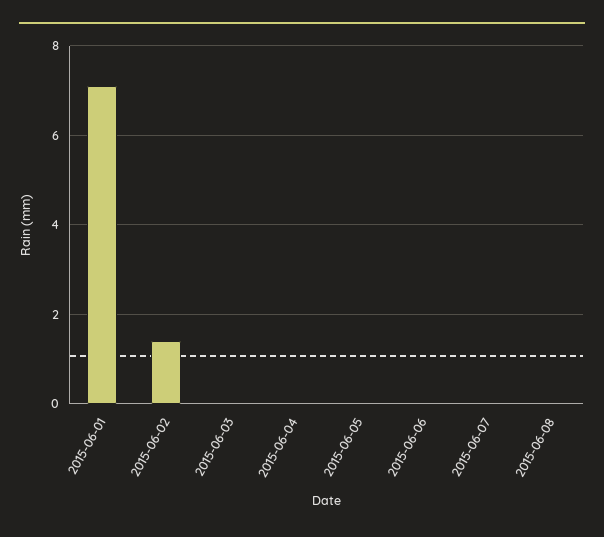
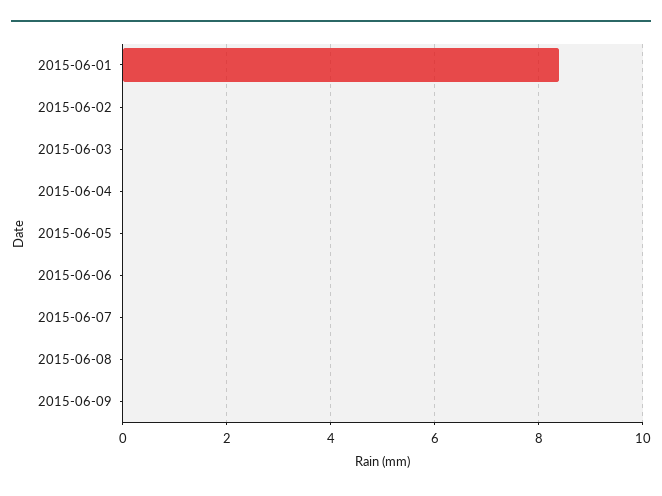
2015-06-01: 7 -> 8.5
2015-06-02: 1.5 -> 0
2015-06-09: none -> 0

